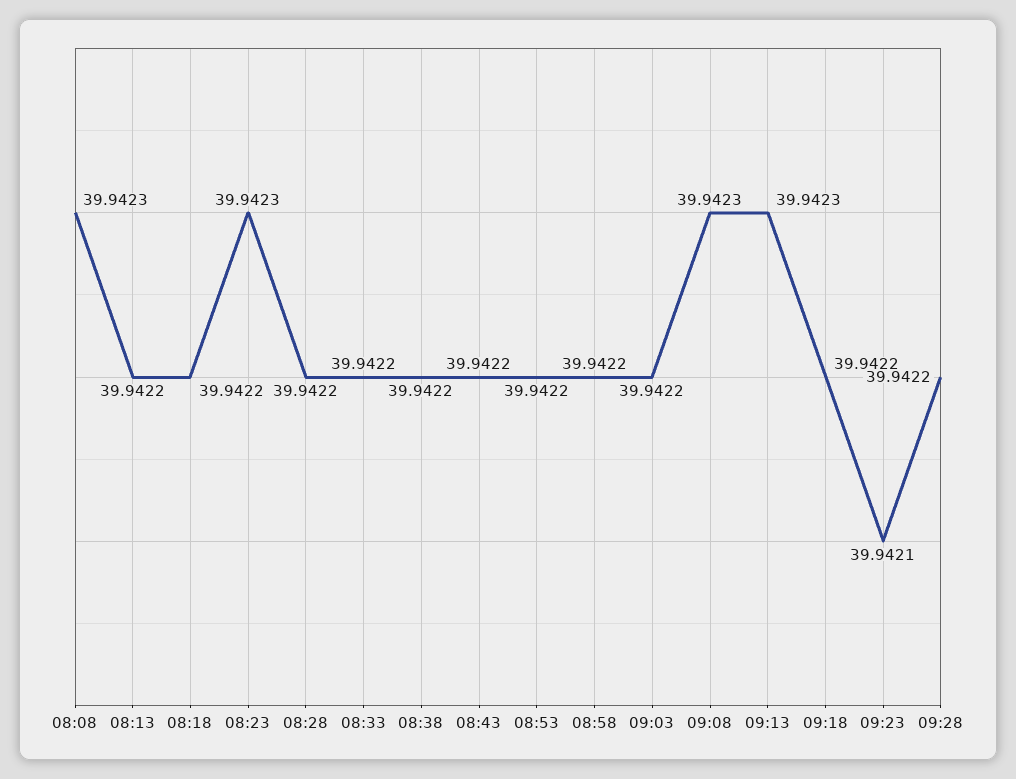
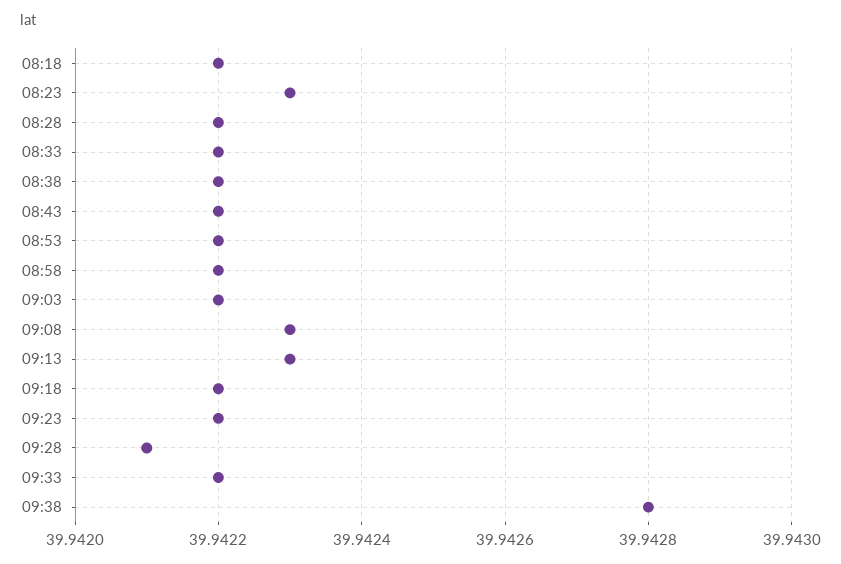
08:08: 39.9423 -> none
08:13: 39.9422 -> none
09:23: 39.9421 -> 39.9422
09:28: 39.9422 -> 39.9421
09:33: none -> 39.9422
09:38: none -> 39.9428

